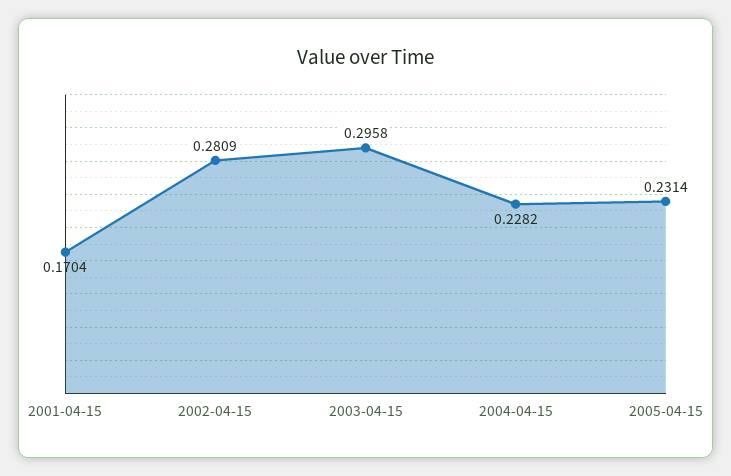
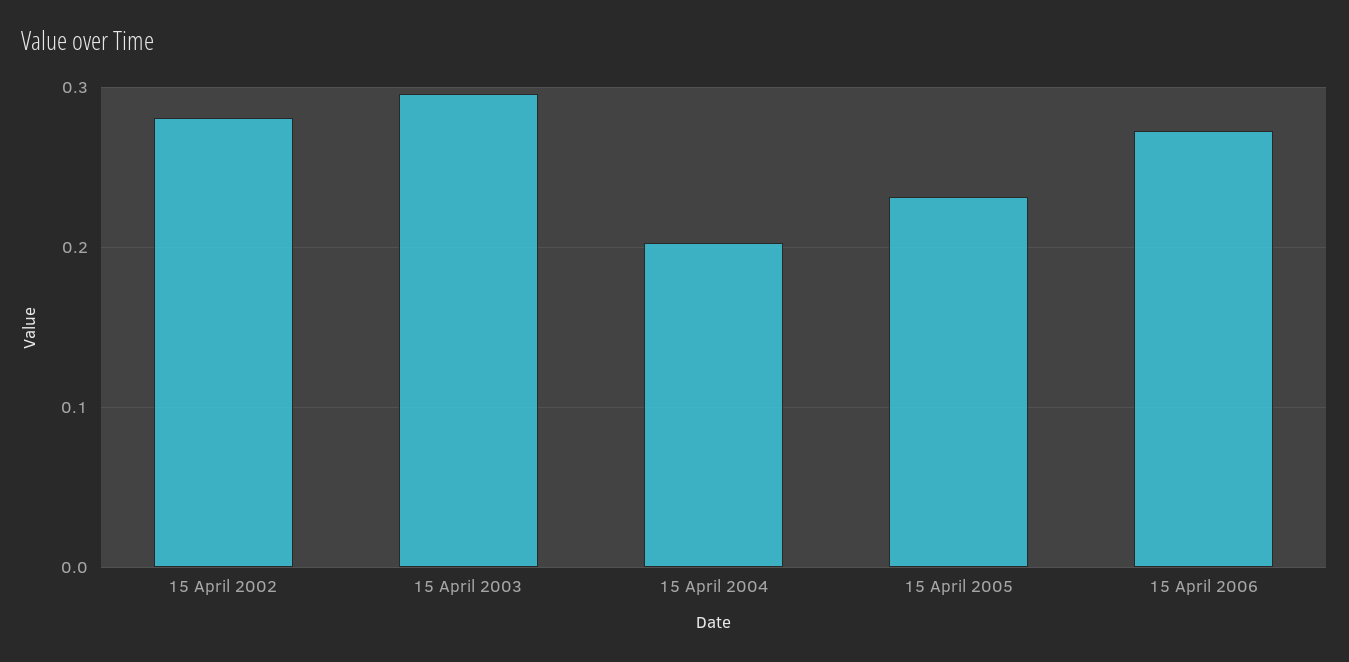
2001-04-15: 0.1704 -> none
2004-04-15: 0.2282 -> 0.2
15 April 2006: none -> 0.27

